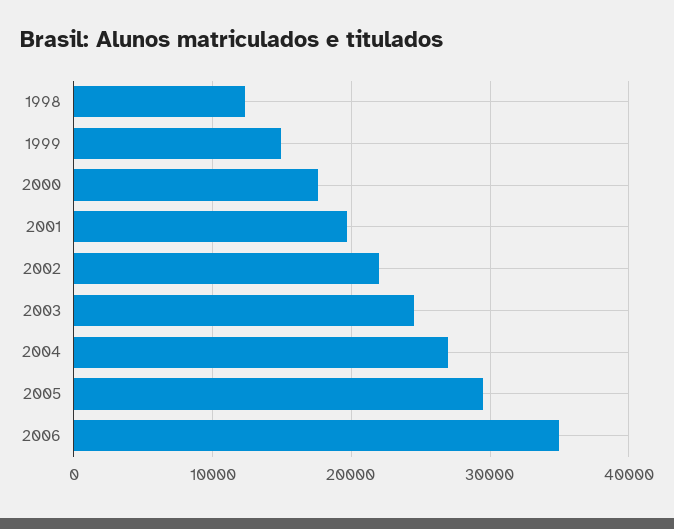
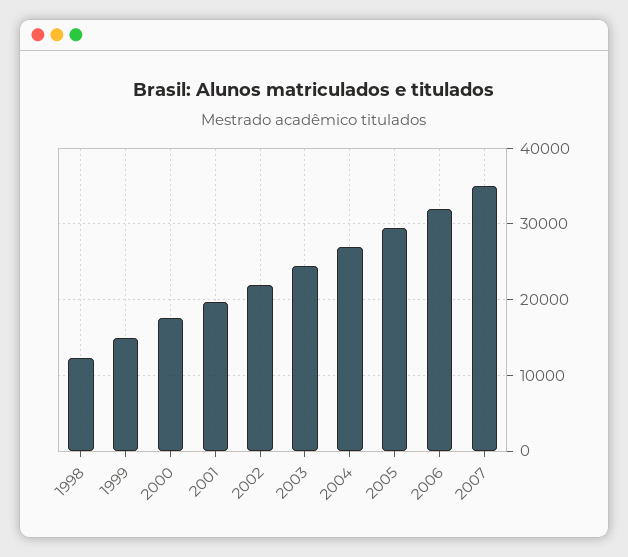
2006: 35000 -> 32000
2007: none -> 35000

